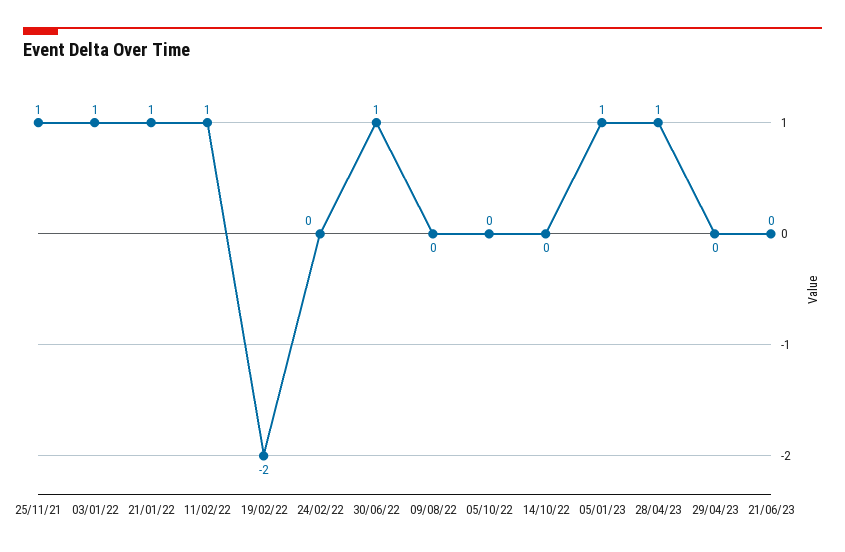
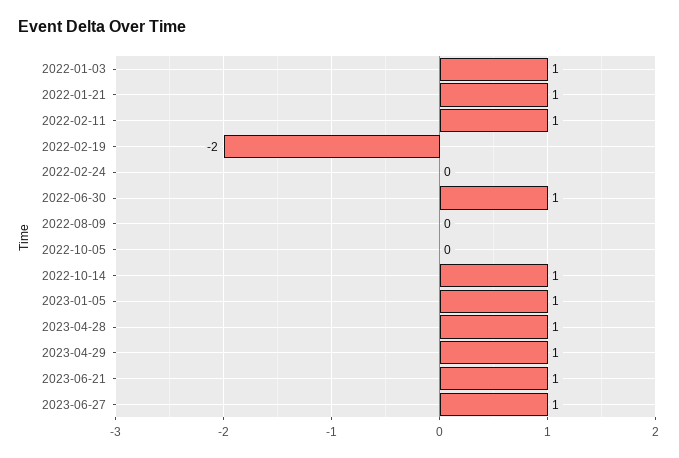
25/11/21: 1 -> none
14/10/22: 0 -> 1
29/04/23: 0 -> 1
21/06/23: 0 -> 1
2023-06-27: none -> 1

